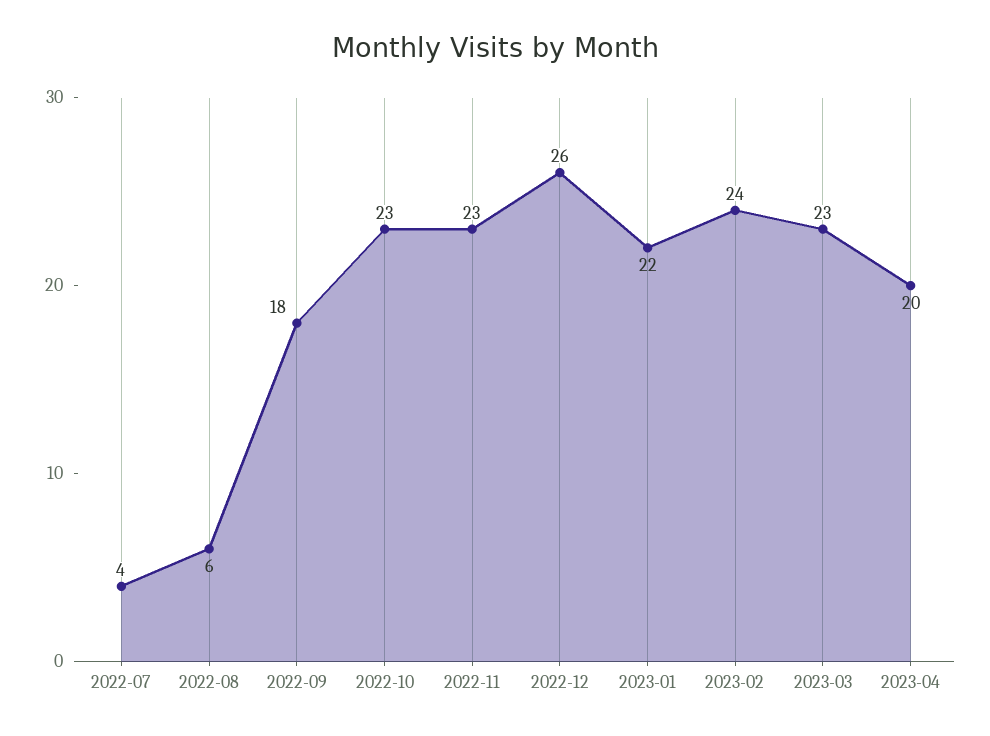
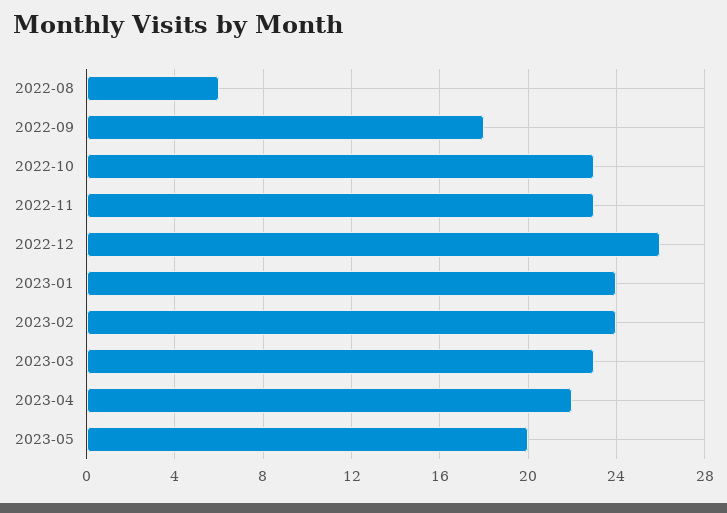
2022-07: 4 -> none
2023-01: 22 -> 24
2023-04: 20 -> 22
2023-05: none -> 20

